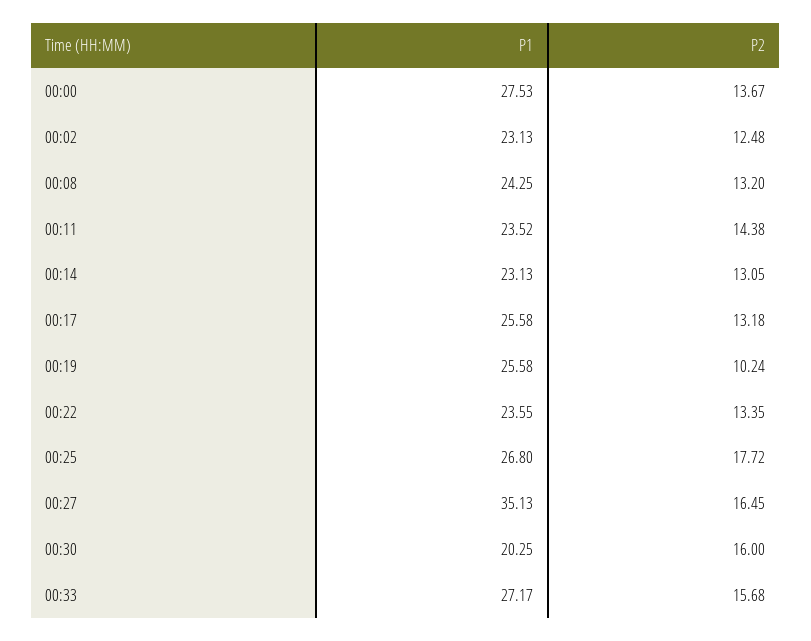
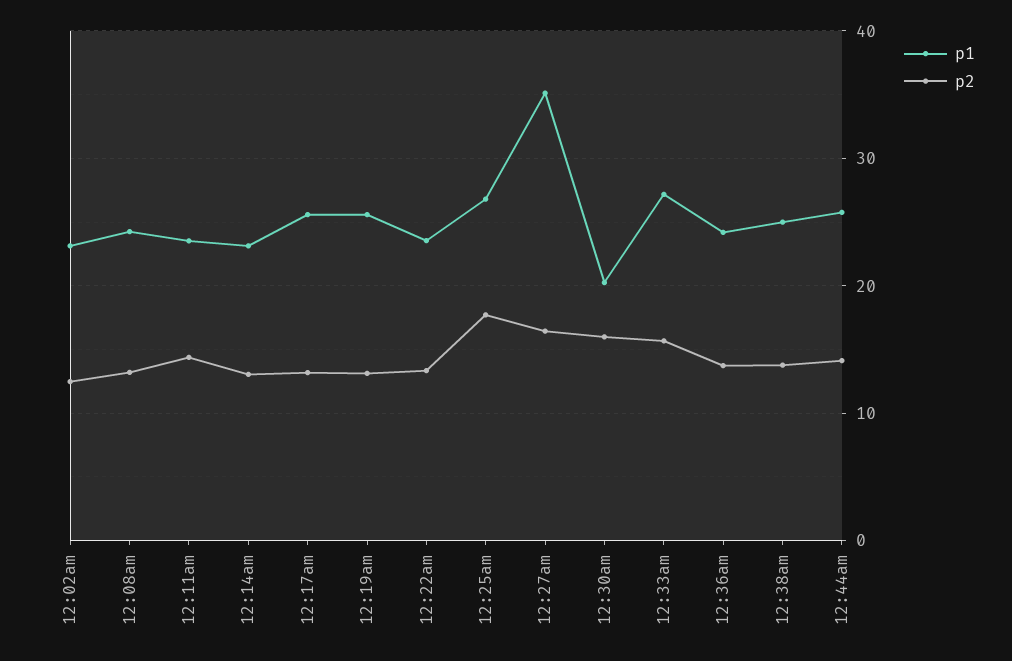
P1, 00:00: 27.53 -> none
P2, 00:00: 13.67 -> none
P2, 00:19: 10.24 -> 13
P1, 12:36am: none -> 24
P2, 12:36am: none -> 14
P1, 12:38am: none -> 25
P2, 12:38am: none -> 14
P1, 12:44am: none -> 26
P2, 12:44am: none -> 14

